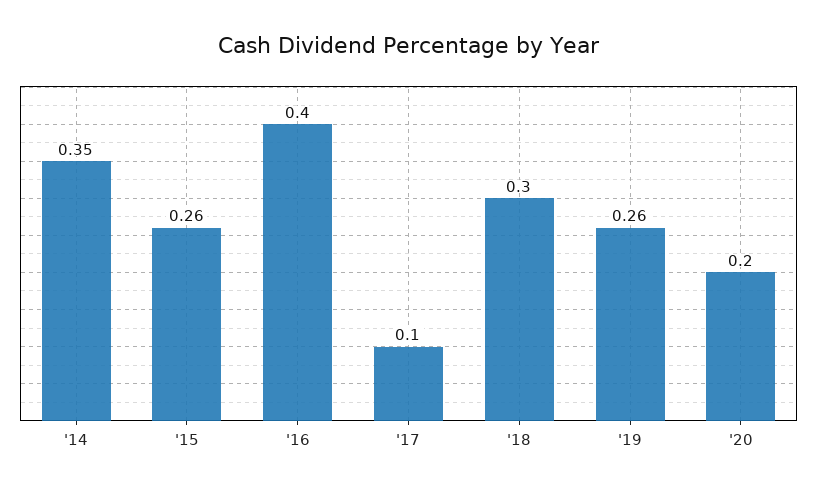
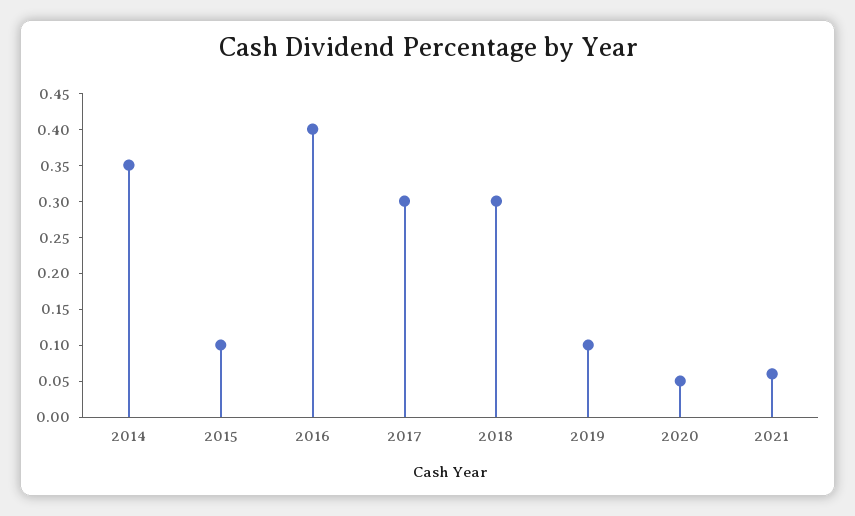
'15: 0.26 -> 0.1
'17: 0.1 -> 0.3
'19: 0.26 -> 0.1
'20: 0.2 -> 0.05
2021: none -> 0.05

